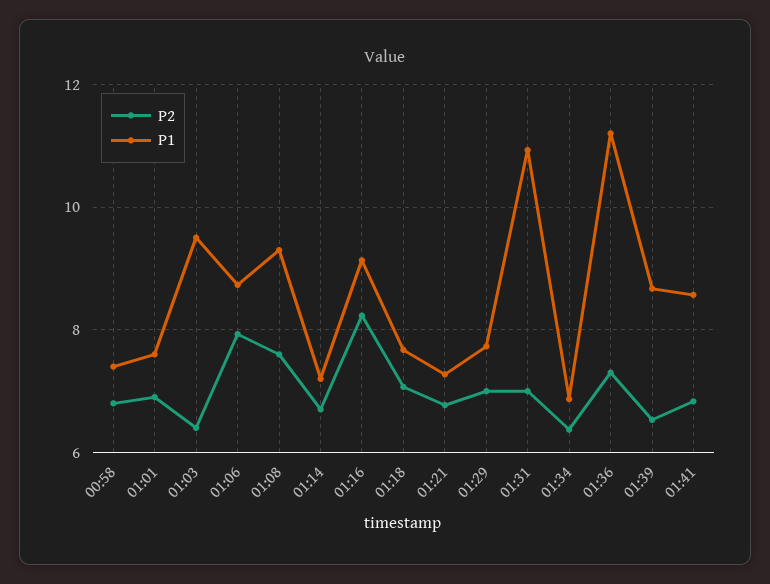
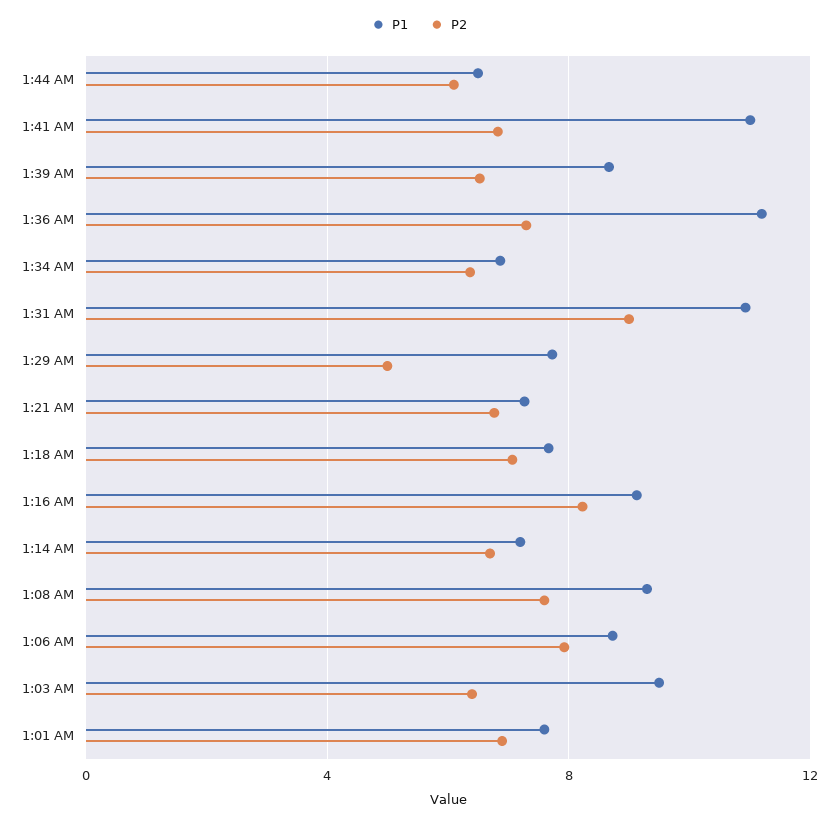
P2, 00:58: 6.8 -> none
P1, 00:58: 7.4 -> none
P2, 01:29: 7 -> 5
P2, 01:31: 7 -> 9
P1, 01:41: 8.6 -> 11
P1, 1:44 AM: none -> 6.5
P2, 1:44 AM: none -> 6

